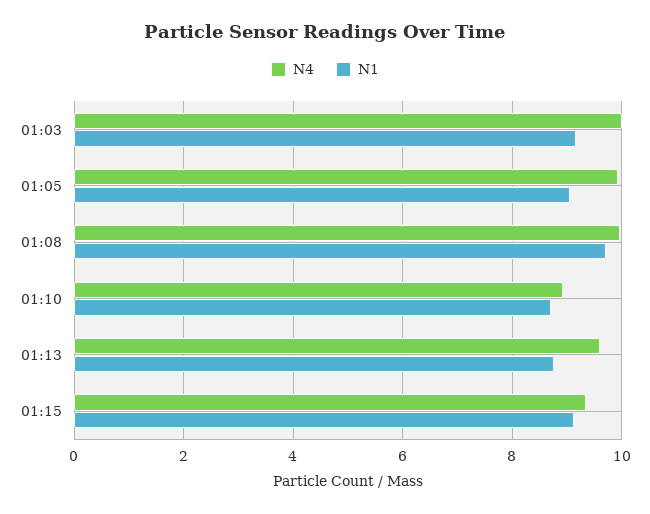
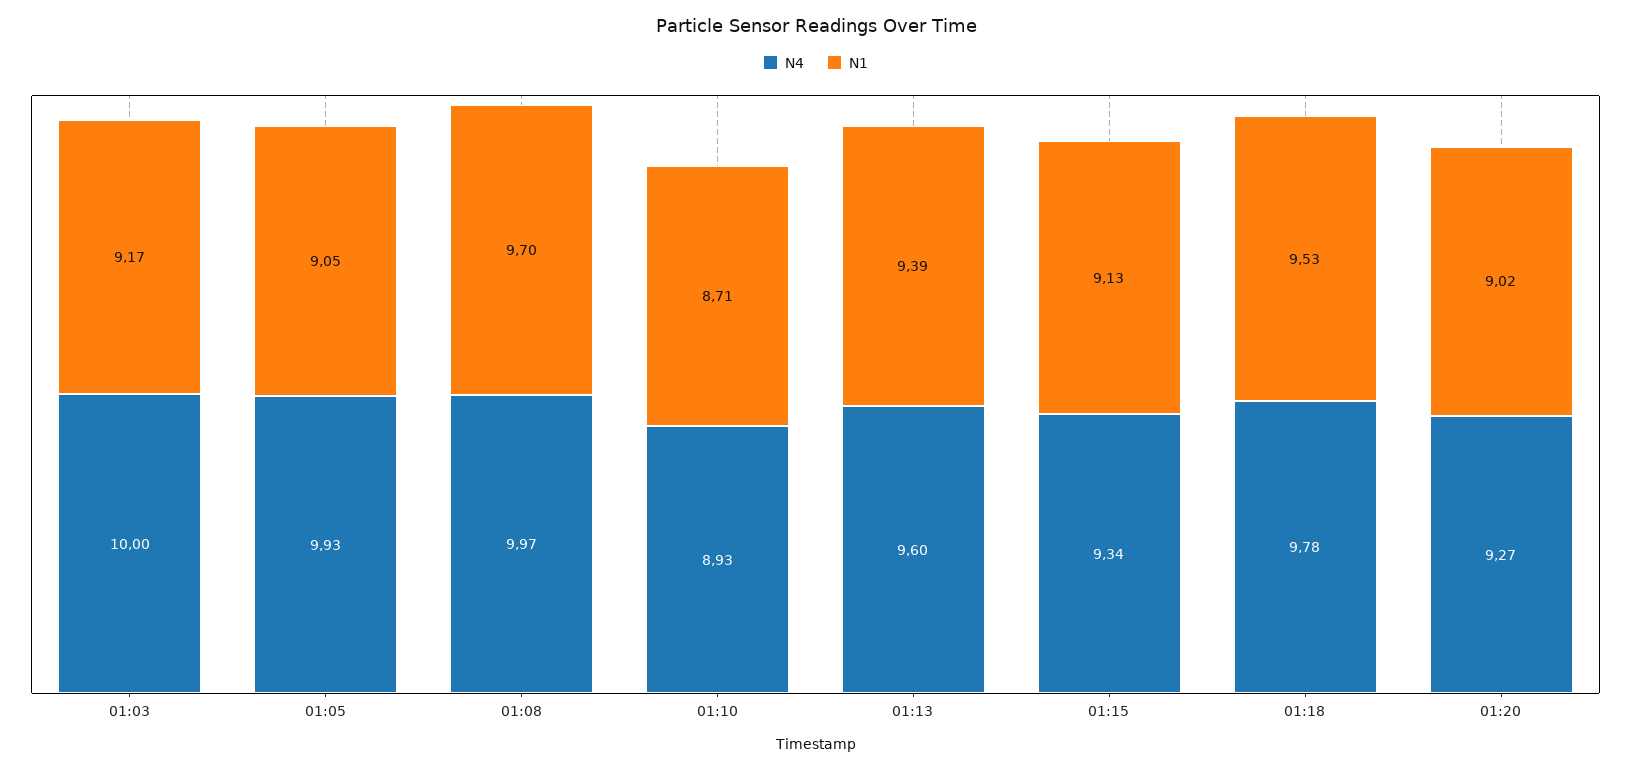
N1, 01:13: 8.8 -> 9.39
N4, 01:18: none -> 9.78
N1, 01:18: none -> 9.53
N4, 01:20: none -> 9.27
N1, 01:20: none -> 9.02

